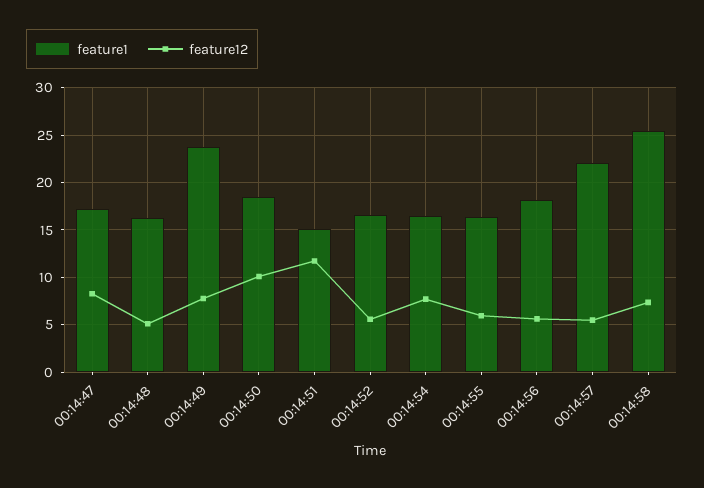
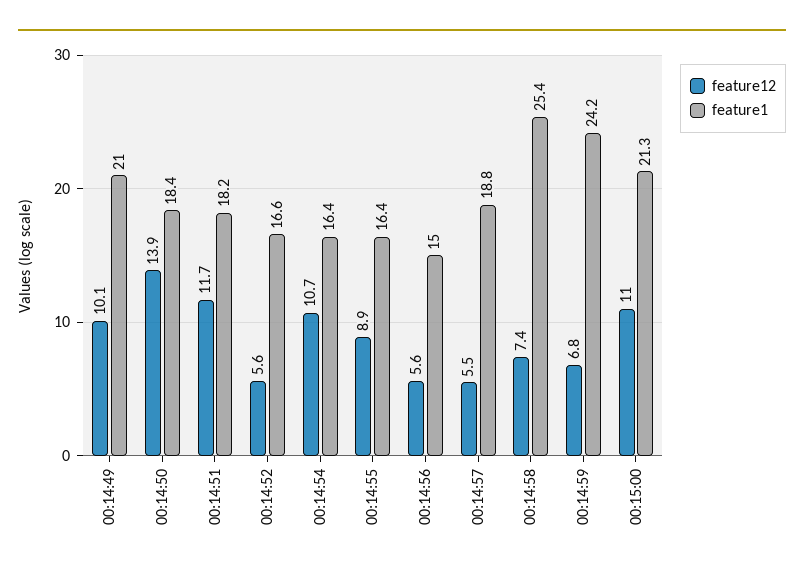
feature1, 00:14:47: 17 -> none
feature12, 00:14:47: 8 -> none
feature1, 00:14:48: 16 -> none
feature12, 00:14:48: 5 -> none
feature1, 00:14:49: 24 -> 21
feature12, 00:14:49: 8 -> 10.1
feature12, 00:14:50: 10 -> 13.9
feature1, 00:14:51: 15 -> 18.2
feature12, 00:14:54: 8 -> 10.7
feature12, 00:14:55: 6 -> 8.9
feature1, 00:14:56: 18 -> 15
feature1, 00:14:57: 22 -> 18.8
feature12, 00:14:59: none -> 6.8
feature1, 00:14:59: none -> 24.2
feature12, 00:15:00: none -> 11
feature1, 00:15:00: none -> 21.3

